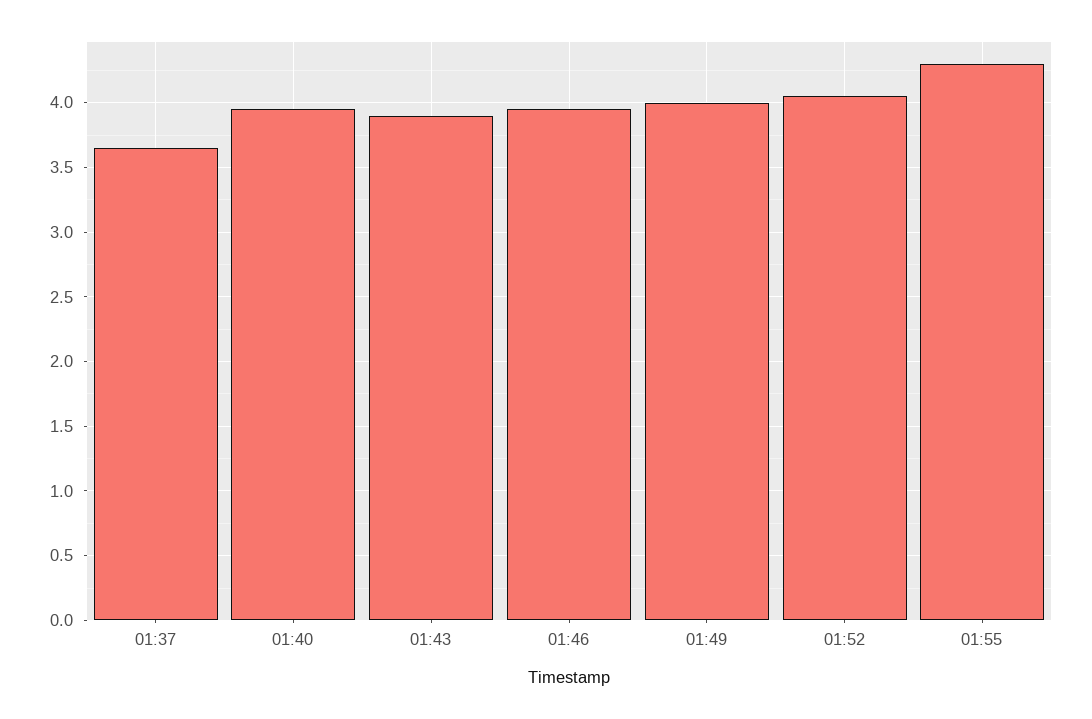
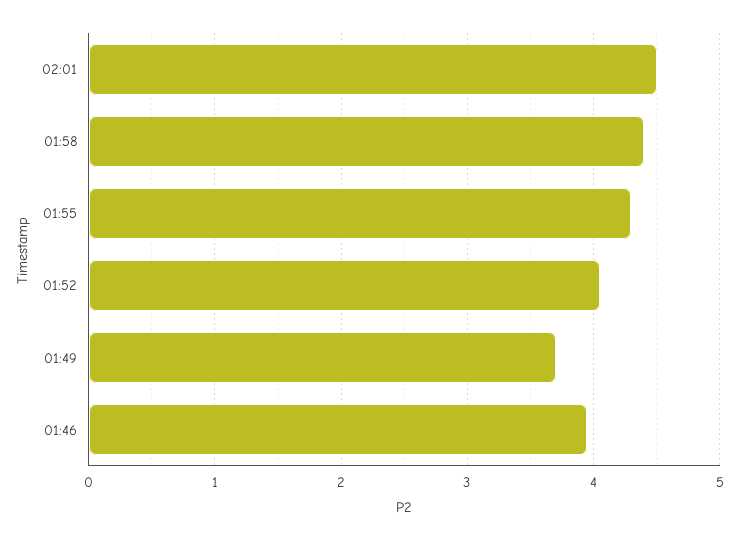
01:37: 3.65 -> none
01:40: 3.95 -> none
01:43: 3.9 -> none
01:49: 4 -> 3.7
02:01: none -> 4.5
01:58: none -> 4.4

